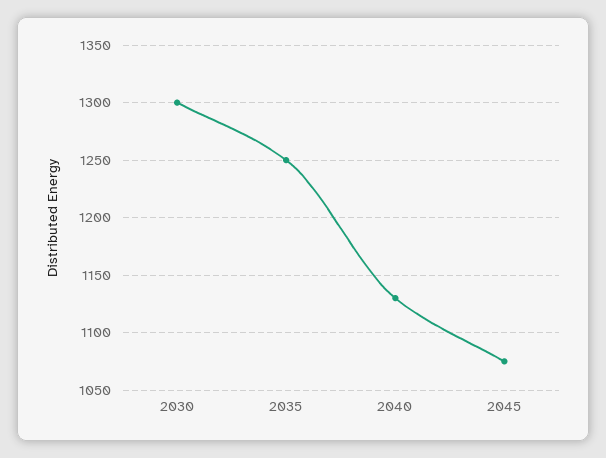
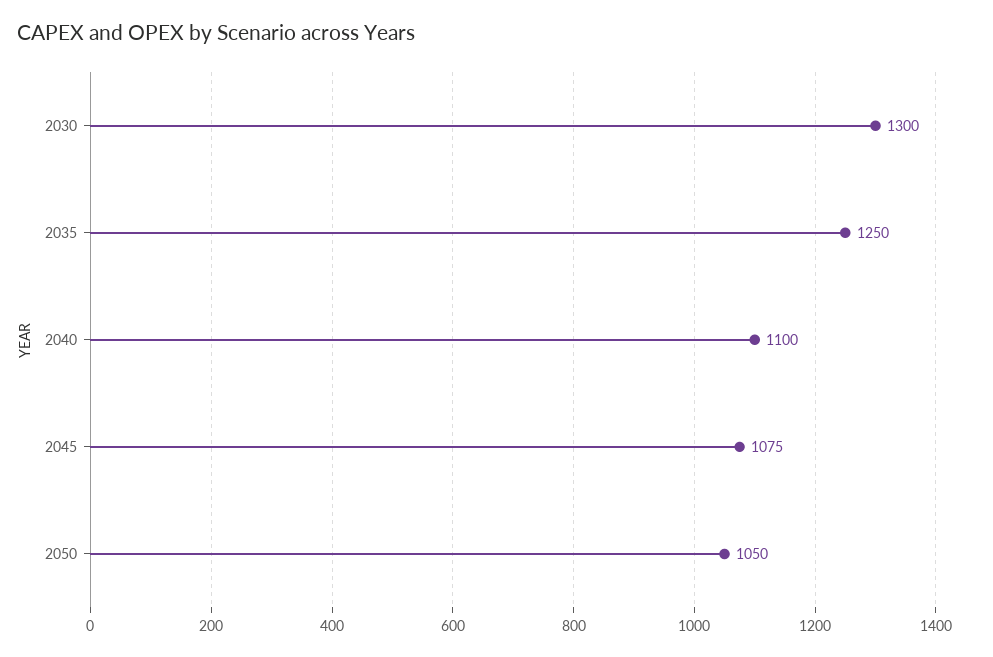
2040: 1130 -> 1100
2050: none -> 1050

